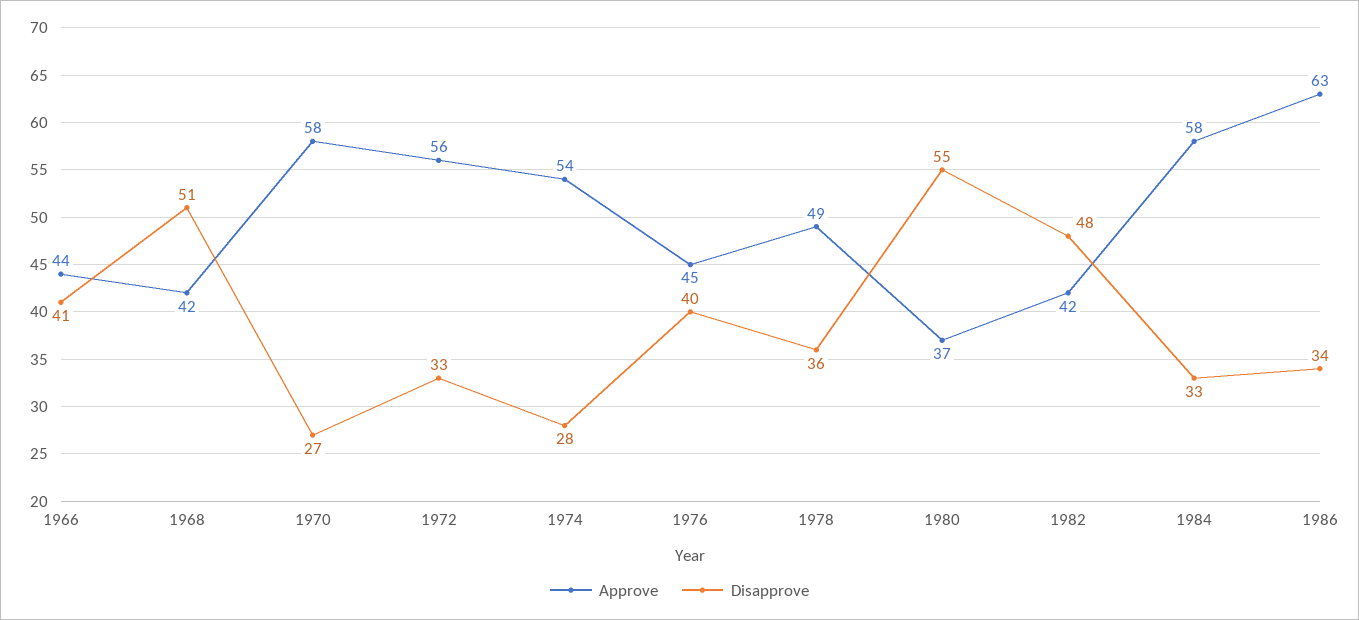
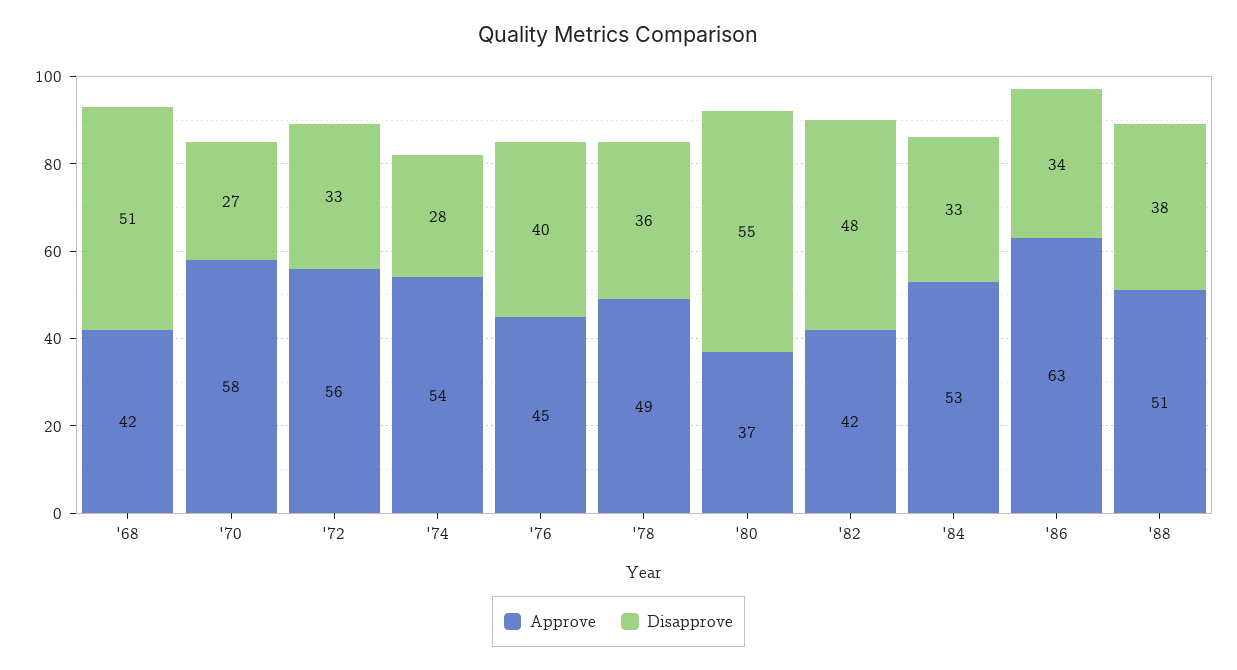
Approve, 1966: 44 -> none
Disapprove, 1966: 41 -> none
Approve, 1984: 58 -> 53
Approve, '88: none -> 51
Disapprove, '88: none -> 38

